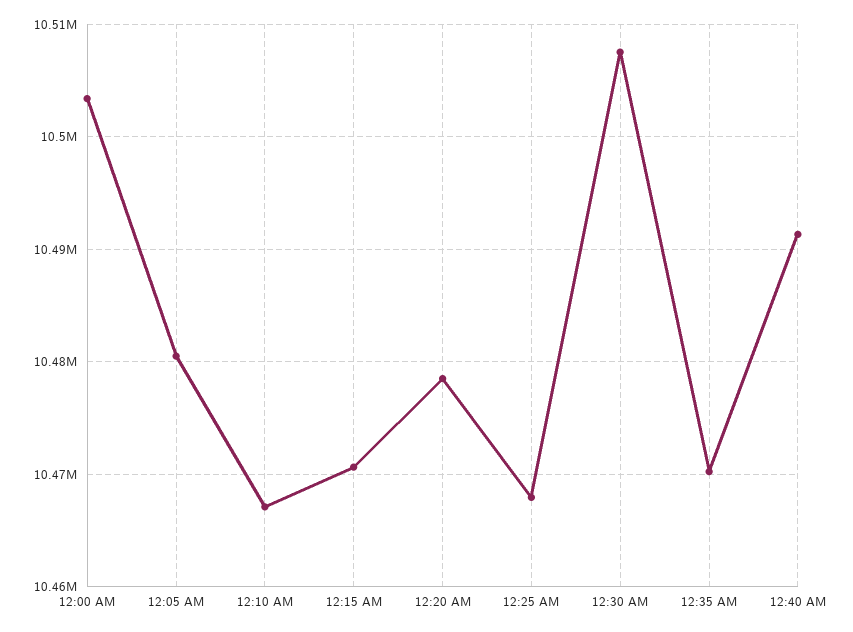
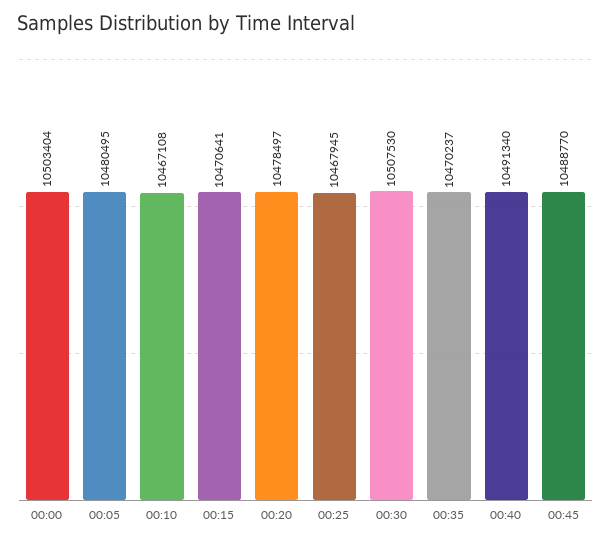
00:45: none -> 10488770

